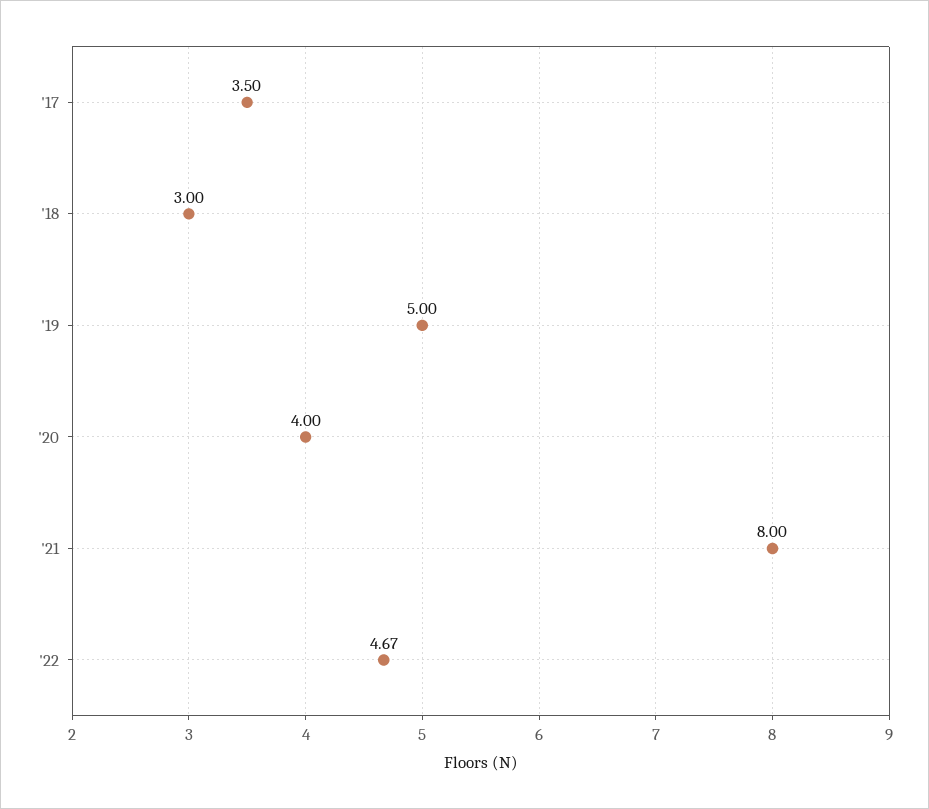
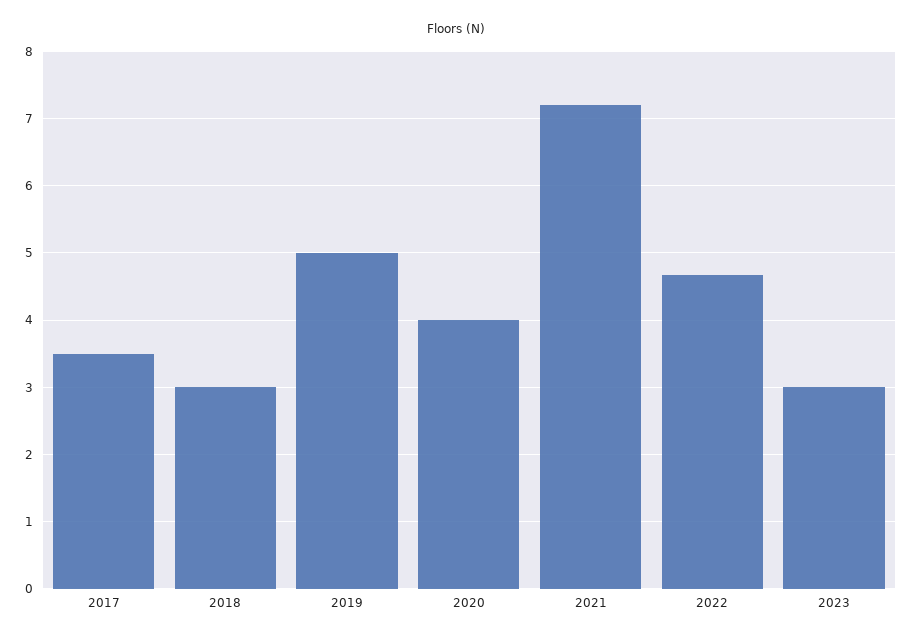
'21: 8 -> 7.2
2023: none -> 3

